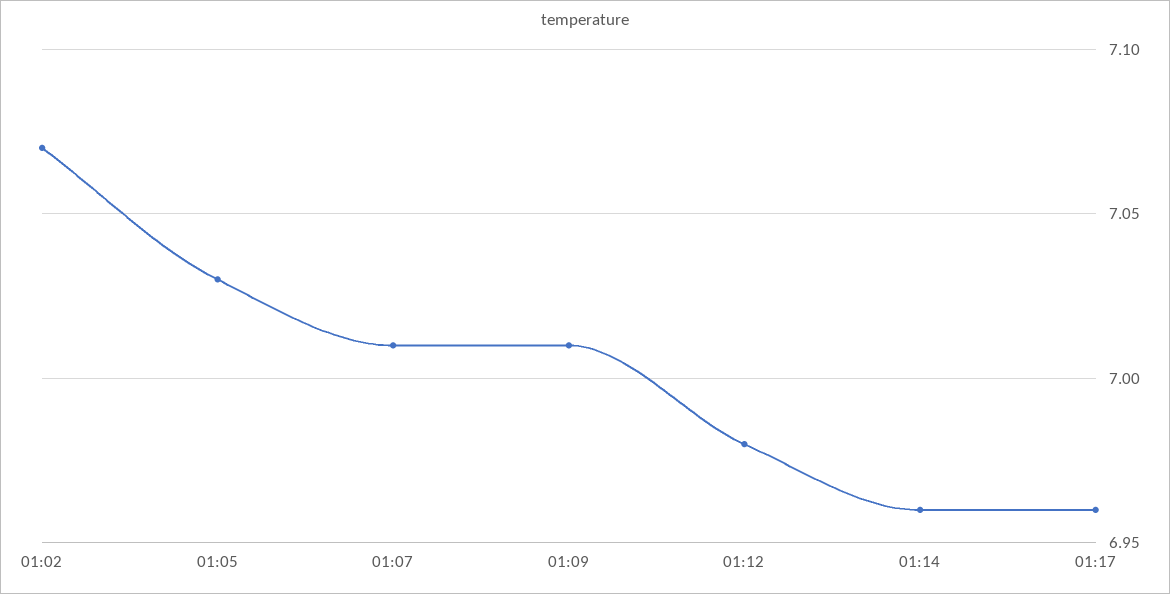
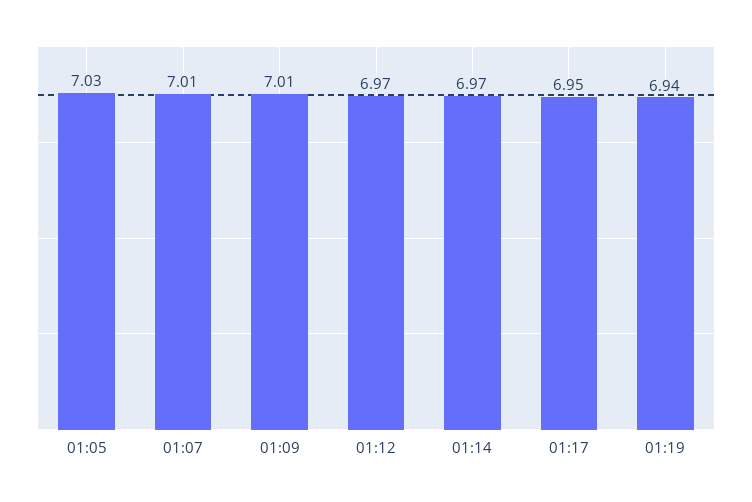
01:02: 7.07 -> none
01:12: 6.98 -> 6.97
01:14: 6.96 -> 6.97
01:17: 6.96 -> 6.95
01:19: none -> 6.94

